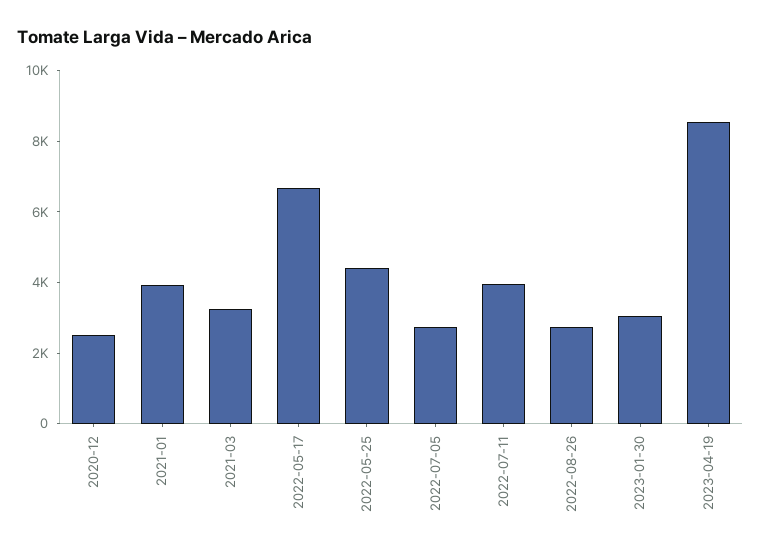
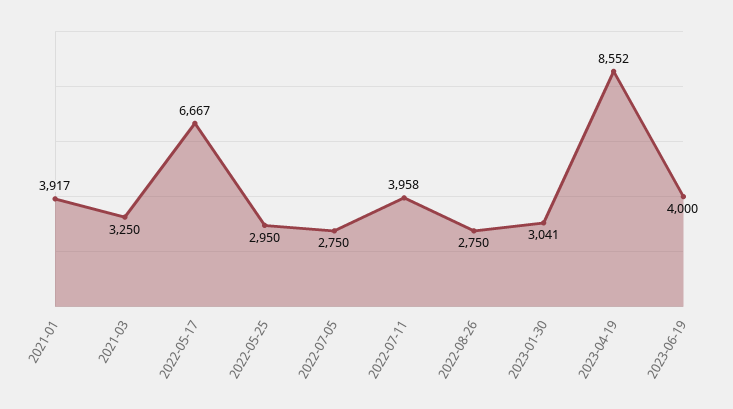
2020-12: 2500 -> none
2022-05-25: 4500 -> 2950
2023-06-19: none -> 4000

